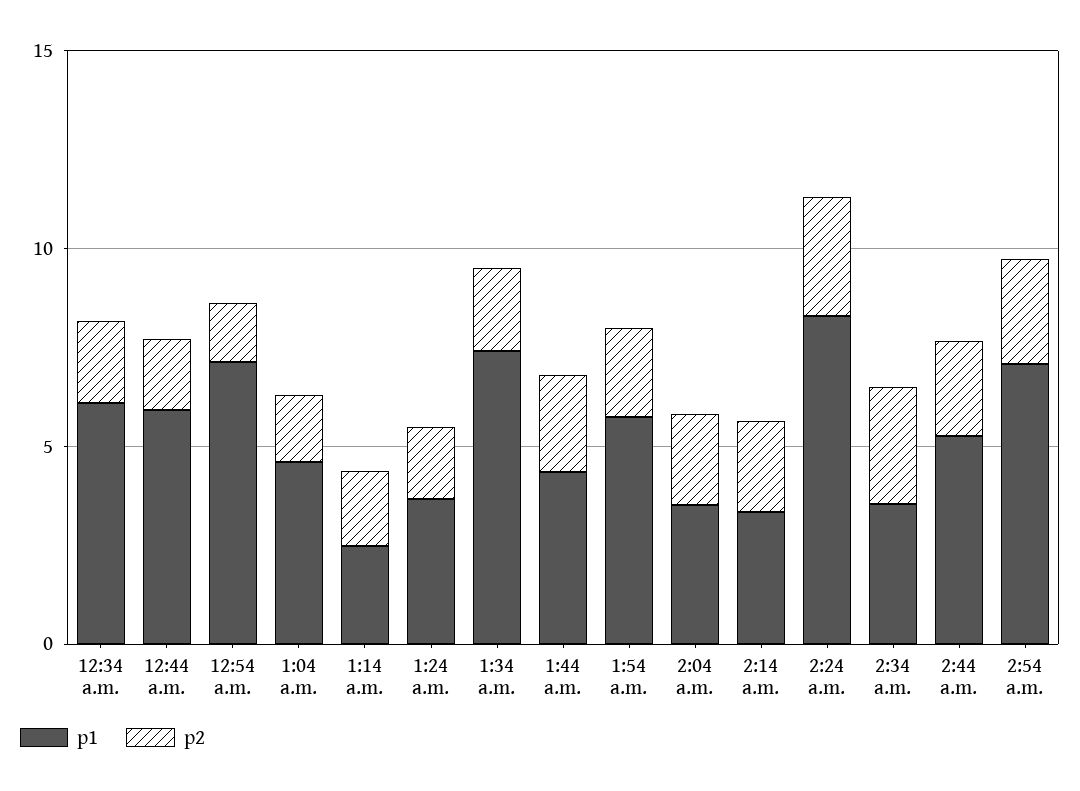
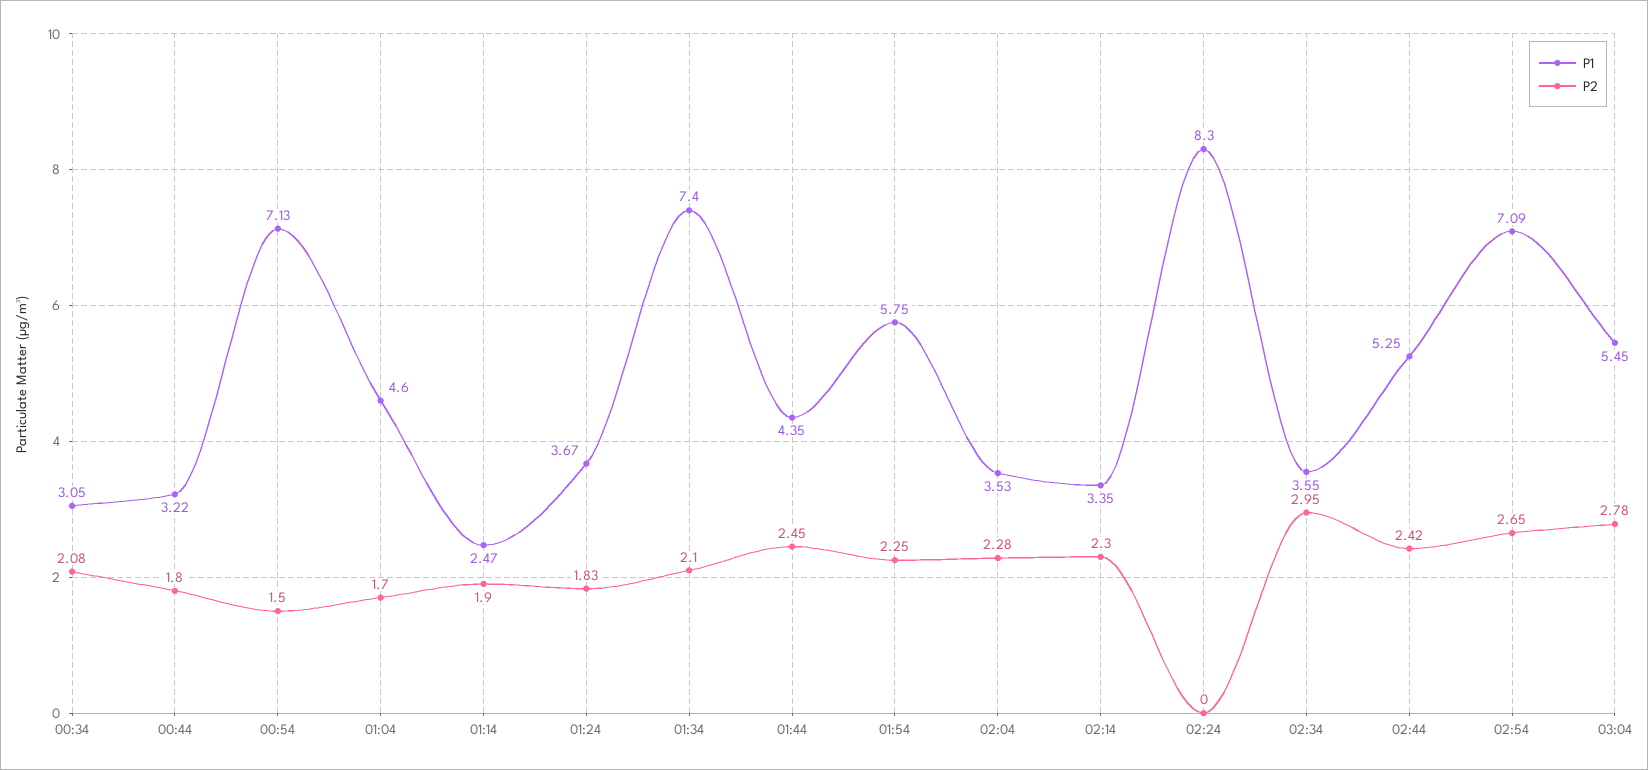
p1, 12:34 a.m.: 6 -> 3.05
p1, 12:44 a.m.: 6 -> 3.22
p2, 2:24 a.m.: 3 -> 0
p1, 03:04: none -> 5.45
p2, 03:04: none -> 2.78

